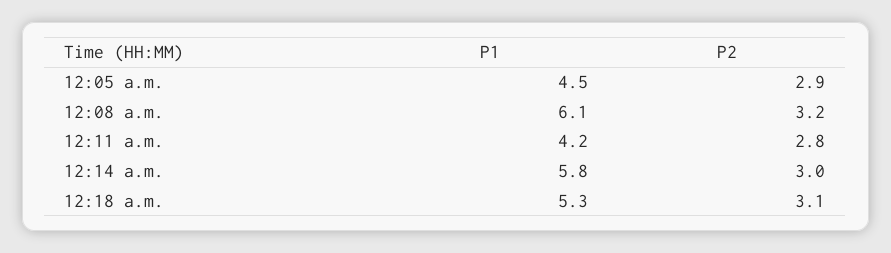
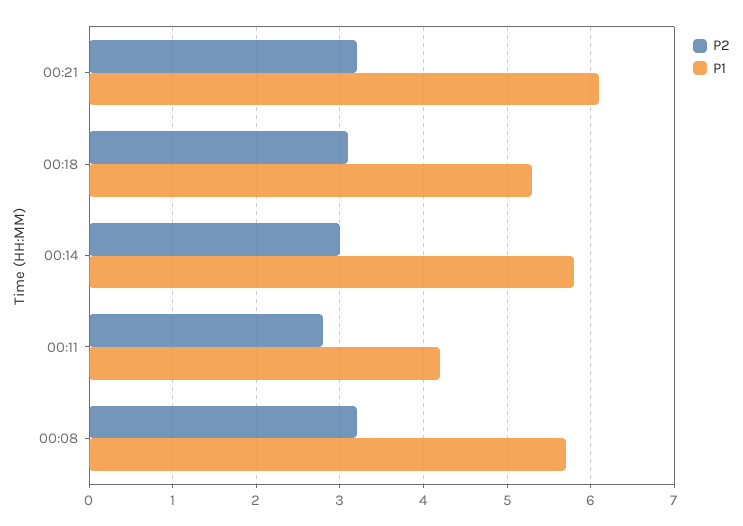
P1, 12:05 a.m.: 4.5 -> none
P2, 12:05 a.m.: 2.9 -> none
P1, 12:08 a.m.: 6.1 -> 5.7
P2, 00:21: none -> 3.2
P1, 00:21: none -> 6.1

